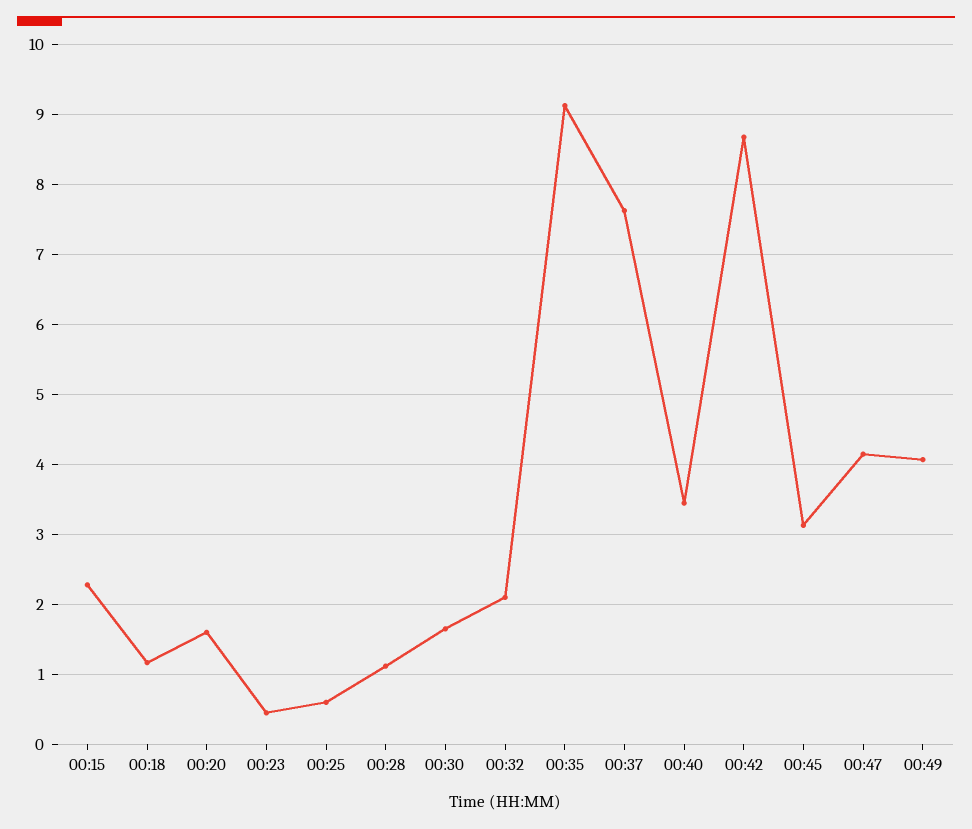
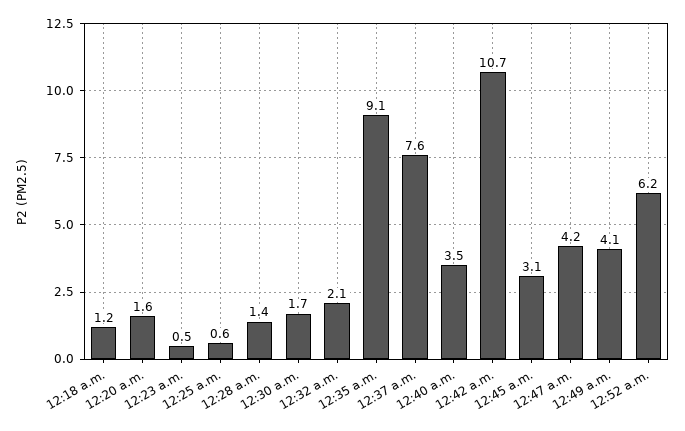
00:15: 2.3 -> none
00:28: 1.1 -> 1.4
00:42: 8.7 -> 10.7
12:52 a.m.: none -> 6.2

